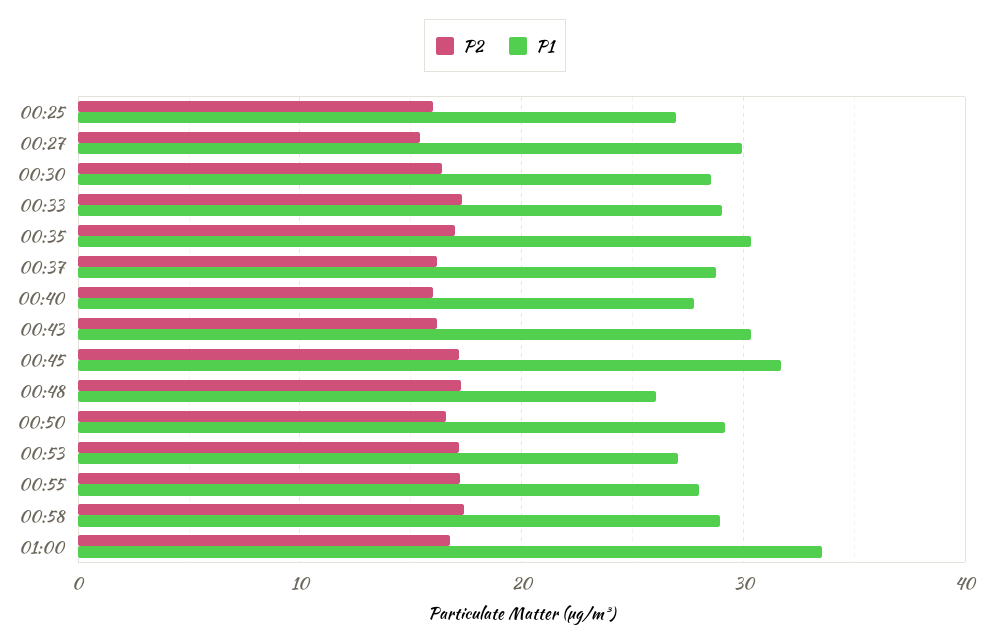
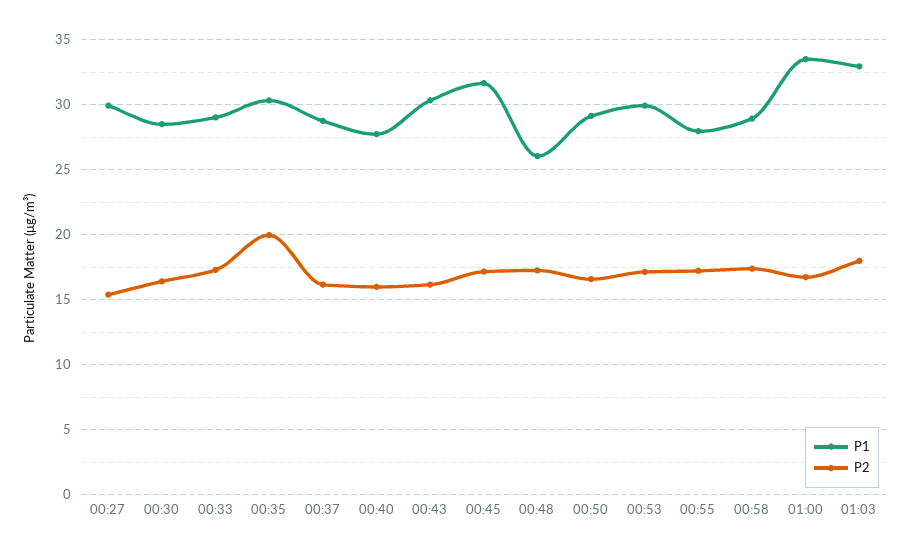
P2, 00:25: 16 -> none
P1, 00:25: 27 -> none
P2, 00:35: 17 -> 20
P1, 00:53: 27 -> 30
P1, 01:03: none -> 33
P2, 01:03: none -> 18

